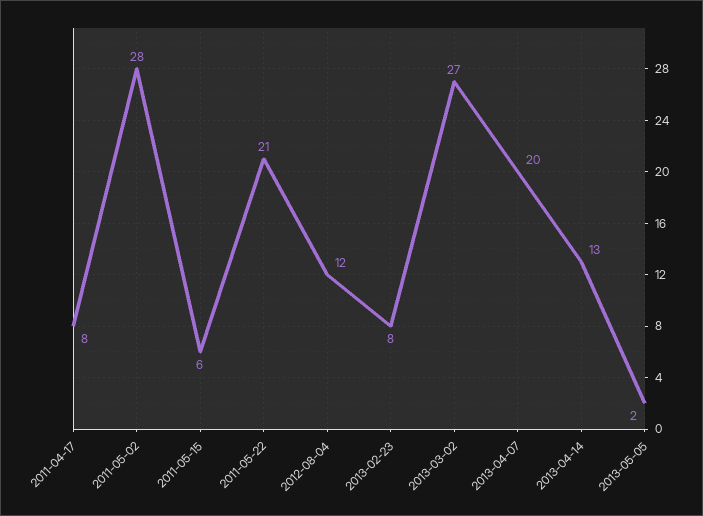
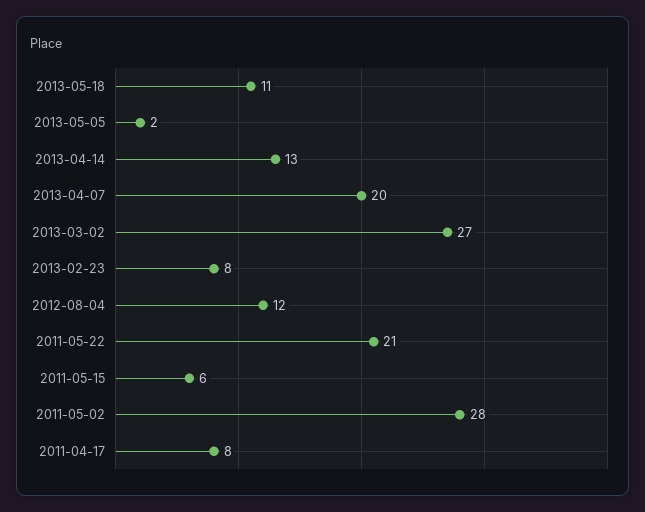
2013-05-18: none -> 11

